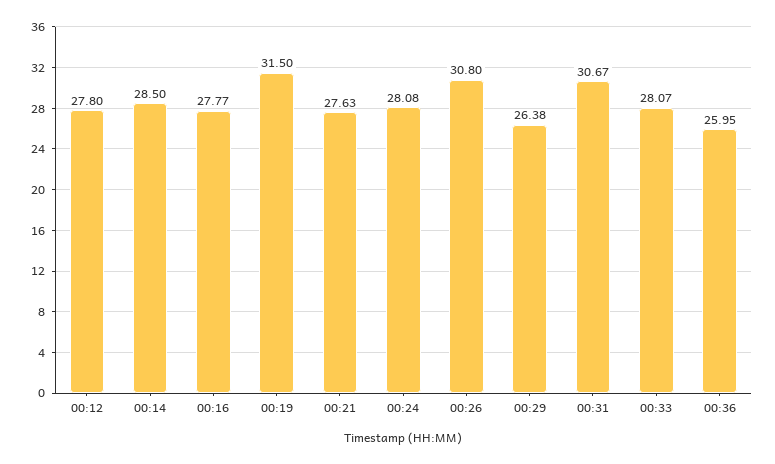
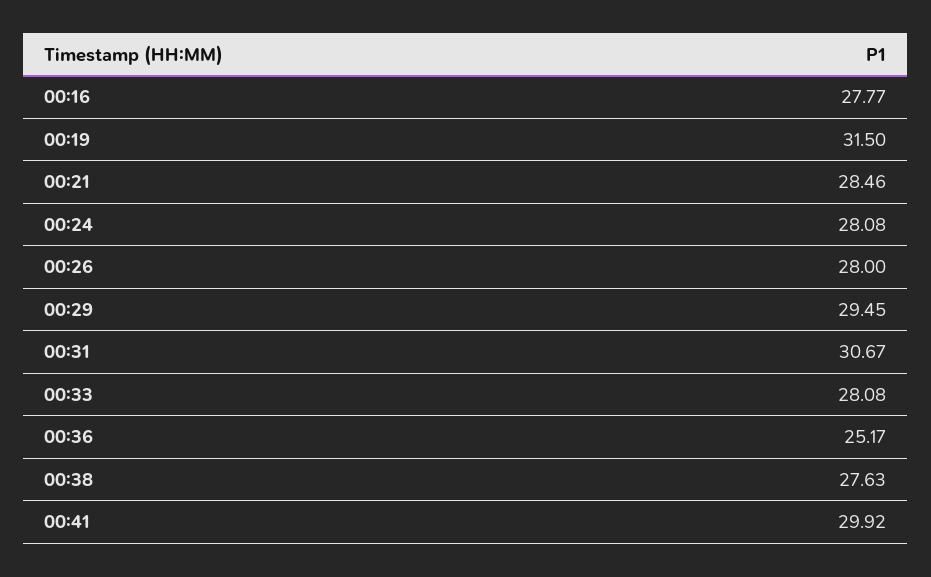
00:12: 27.8 -> none
00:14: 28.5 -> none
00:21: 27.63 -> 28.46
00:26: 30.8 -> 28
00:29: 26.38 -> 29.45
00:33: 28.07 -> 28.08
00:36: 25.95 -> 25.17
00:38: none -> 27.63
00:41: none -> 29.92

